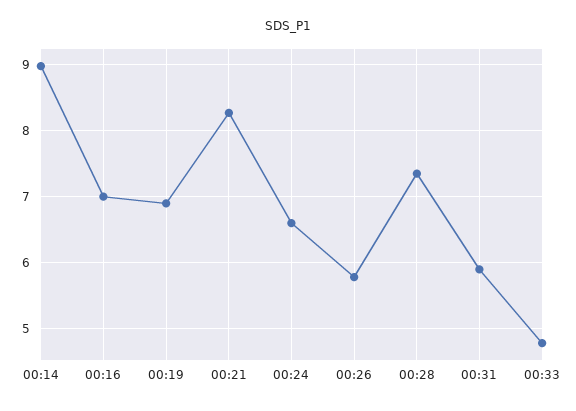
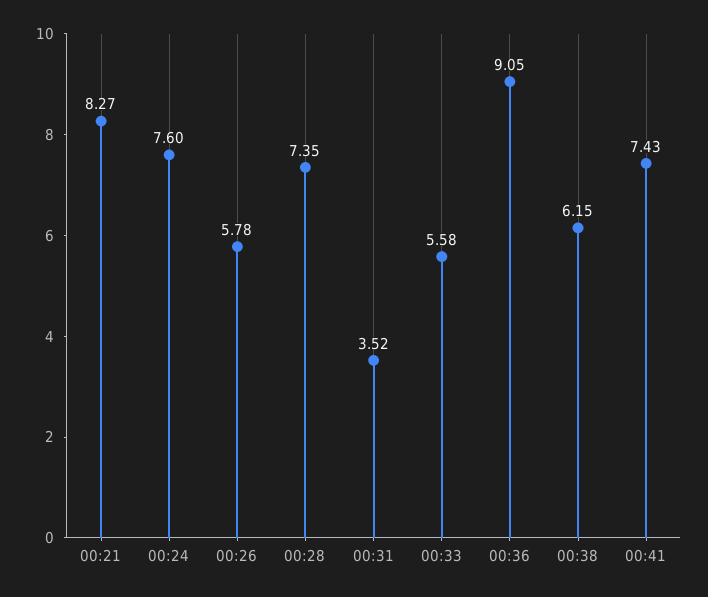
00:14: 9 -> none
00:16: 7 -> none
00:19: 6.9 -> none
00:24: 6.6 -> 7.6
00:31: 5.9 -> 3.52
00:33: 4.8 -> 5.58
00:36: none -> 9.05
00:38: none -> 6.15
00:41: none -> 7.43

